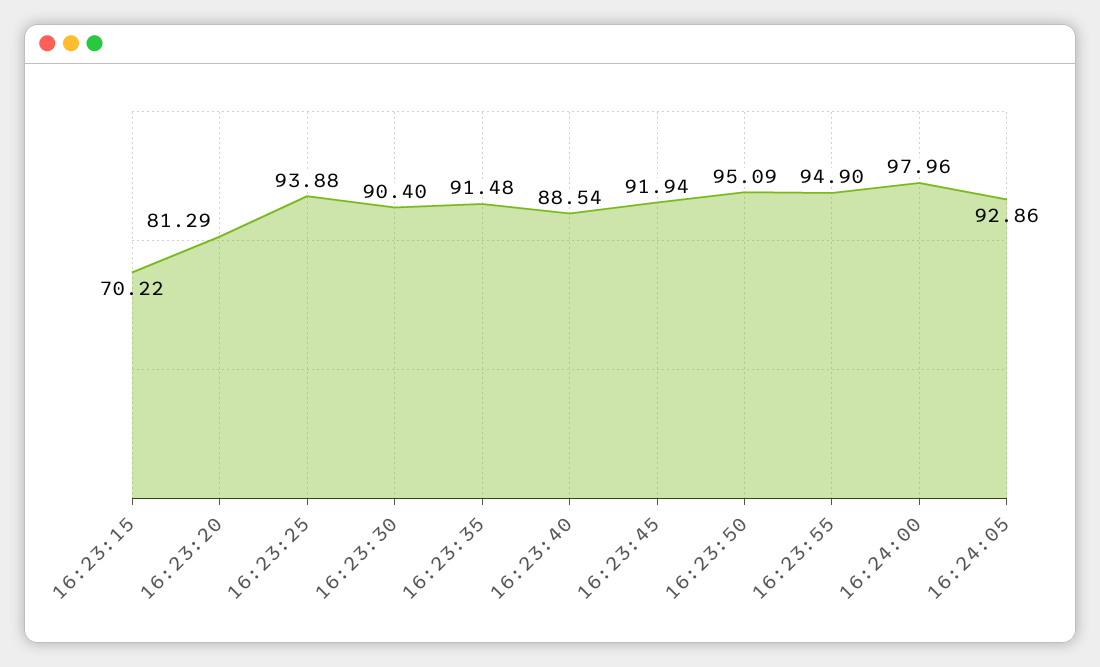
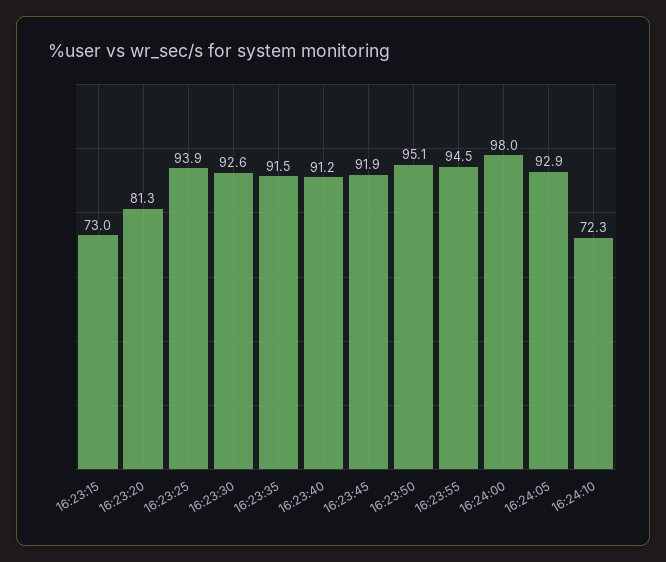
16:23:15: 70.22 -> 73
16:23:30: 90.4 -> 92.6
16:23:40: 88.54 -> 91.2
16:23:55: 94.9 -> 94.5
16:24:10: none -> 72.3

